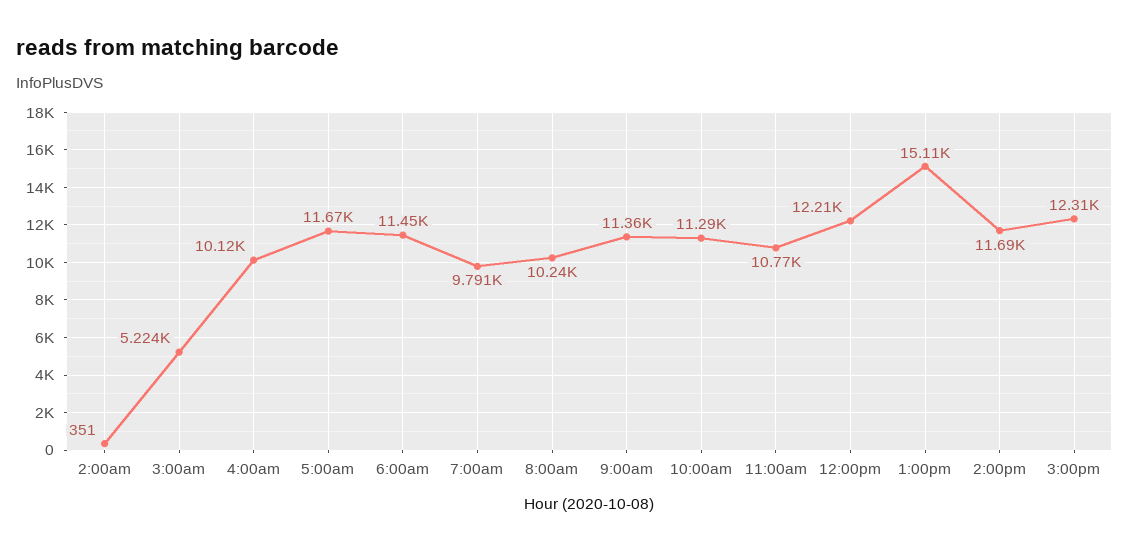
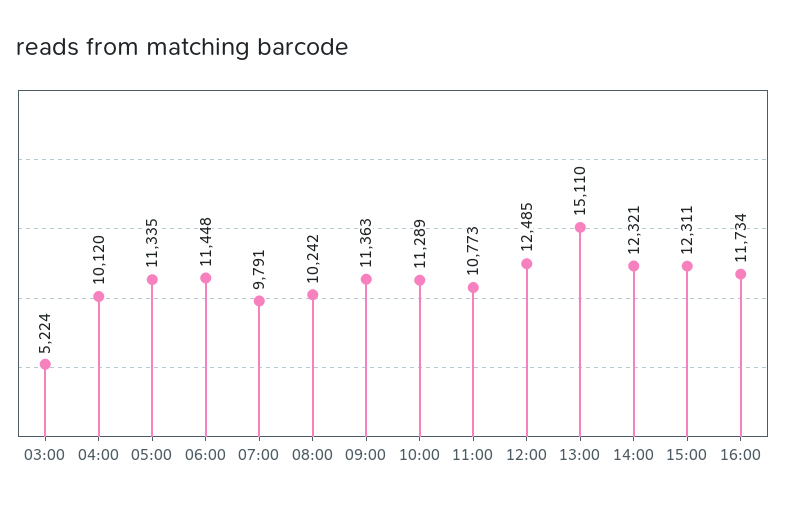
2:00am: 351 -> none
5:00am: 11670 -> 11335
12:00pm: 12210 -> 12485
2:00pm: 11690 -> 12321
16:00: none -> 11734

